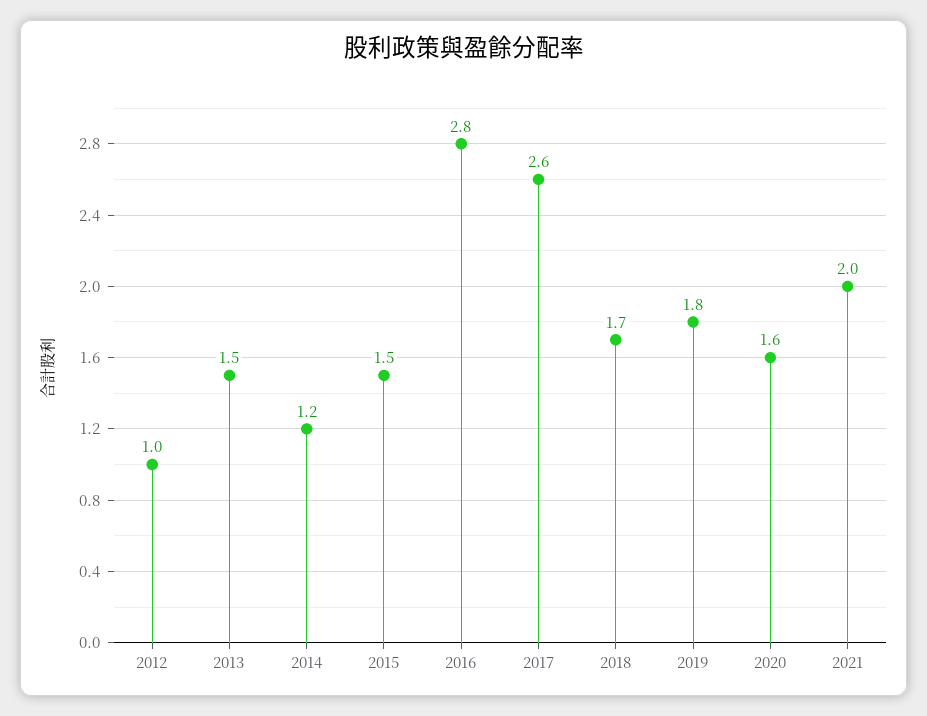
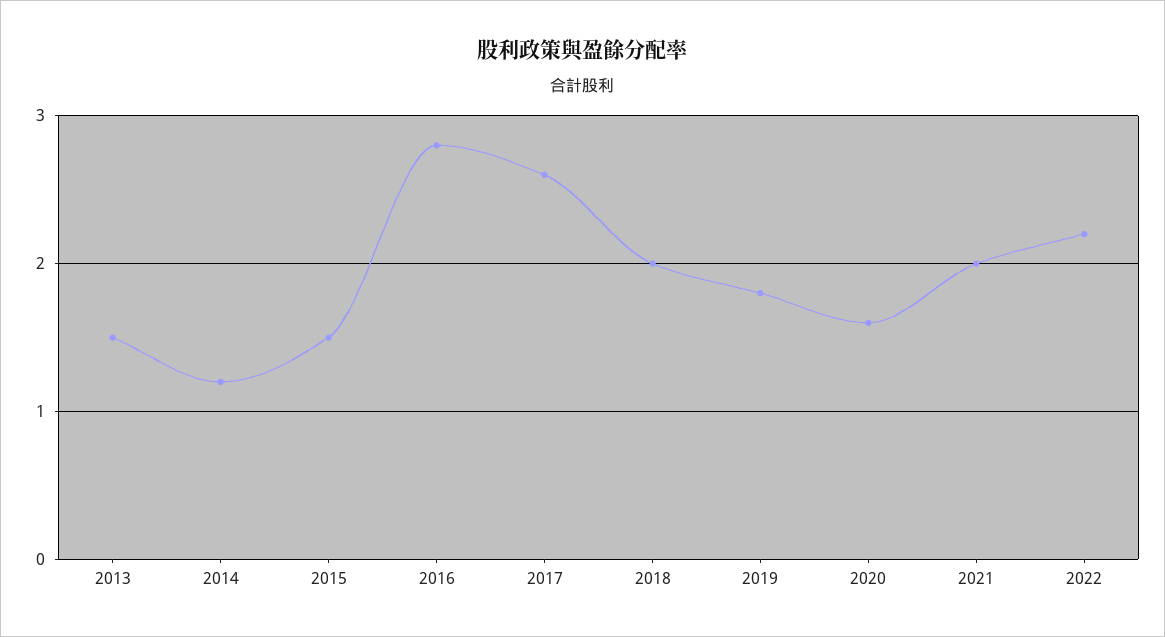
2012: 1 -> none
2018: 1.7 -> 2
2022: none -> 2.2

